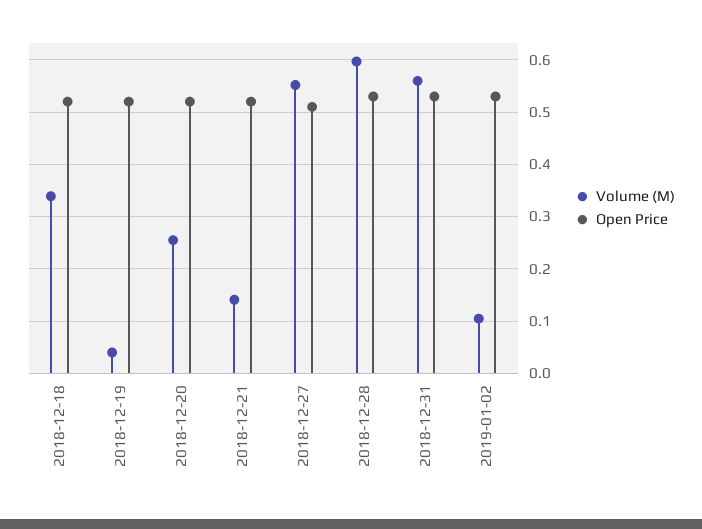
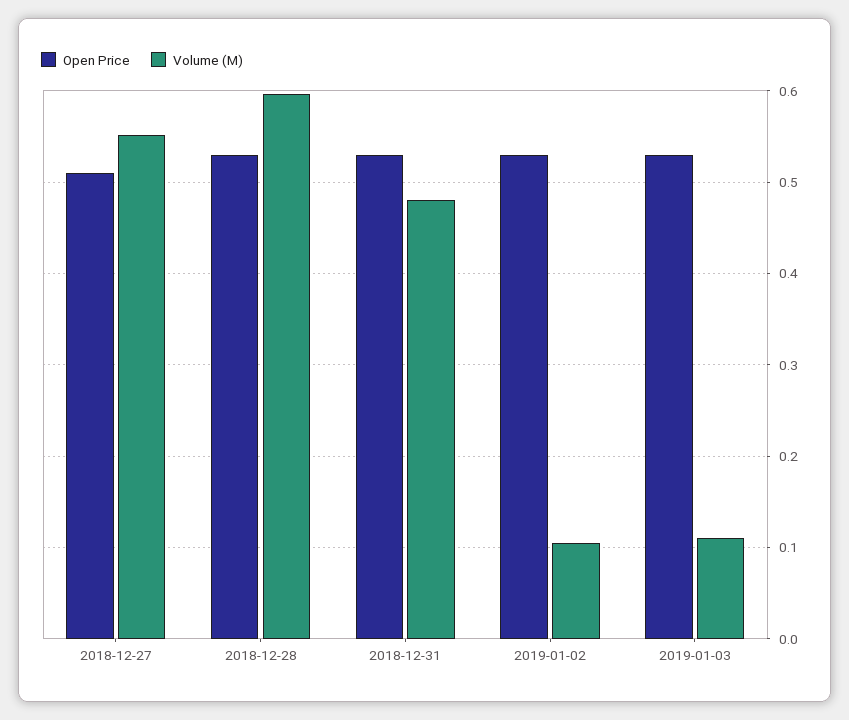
Volume (M), 2018-12-18: 0.34 -> none
Open Price, 2018-12-18: 0.52 -> none
Volume (M), 2018-12-19: 0.04 -> none
Open Price, 2018-12-19: 0.52 -> none
Volume (M), 2018-12-20: 0.26 -> none
Open Price, 2018-12-20: 0.52 -> none
Volume (M), 2018-12-21: 0.14 -> none
Open Price, 2018-12-21: 0.52 -> none
Volume (M), 2018-12-31: 0.56 -> 0.48
Open Price, 2019-01-03: none -> 0.53
Volume (M), 2019-01-03: none -> 0.11

